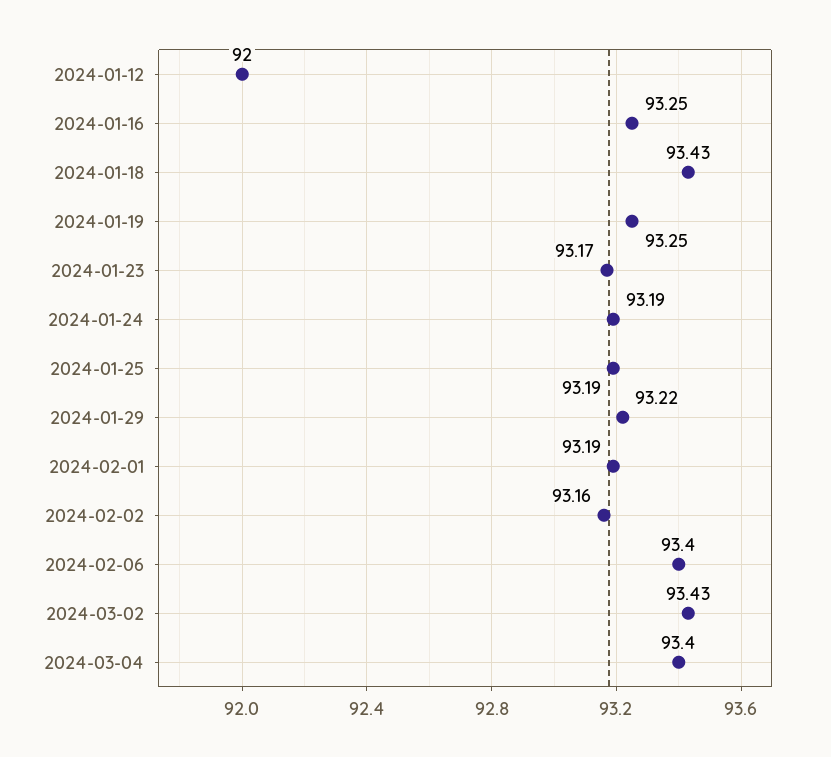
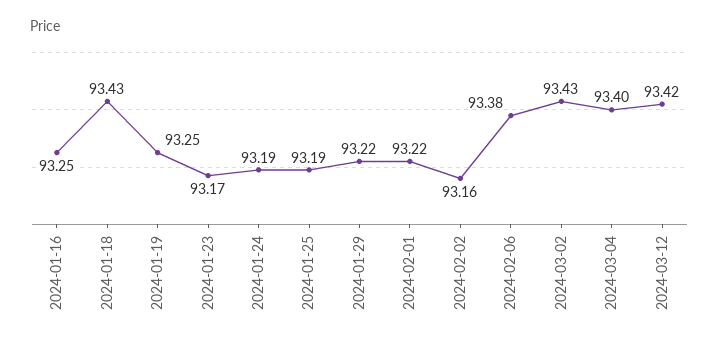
2024-01-12: 92 -> none
2024-02-01: 93.19 -> 93.22
2024-02-06: 93.4 -> 93.38
2024-03-12: none -> 93.42

